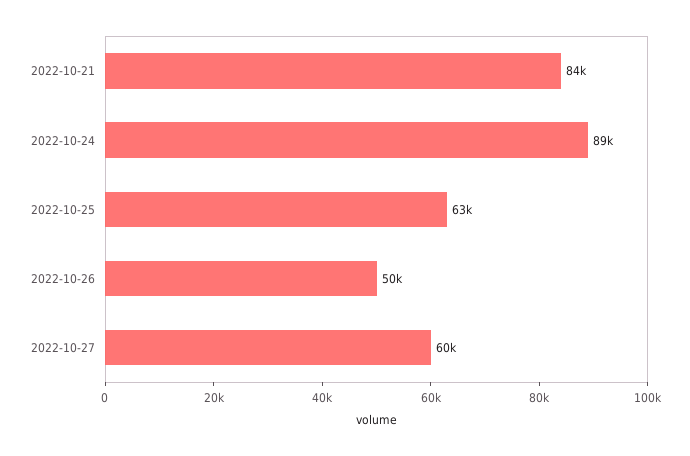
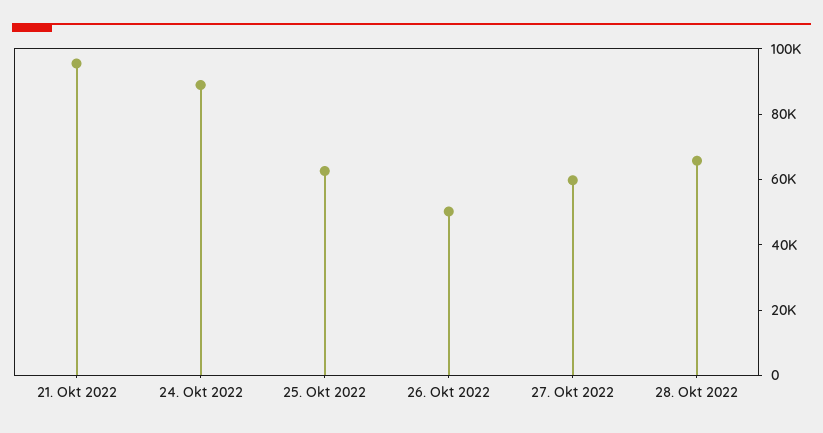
2022-10-21: 84000 -> 95000
28. Okt 2022: none -> 65000

